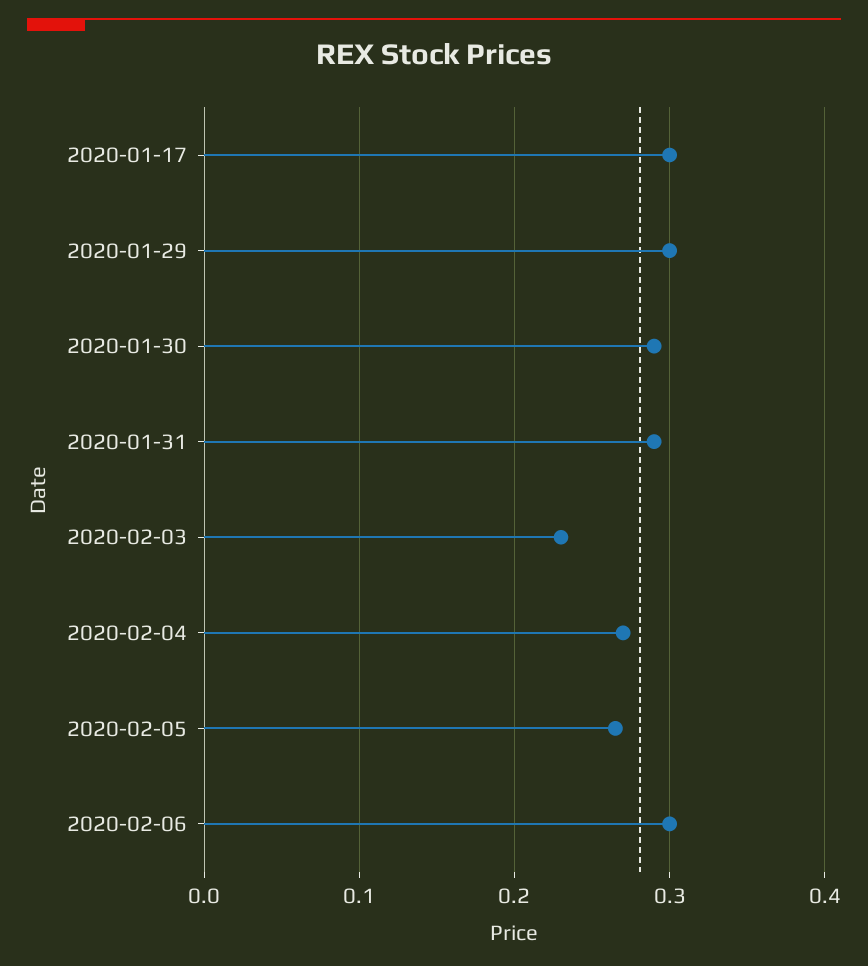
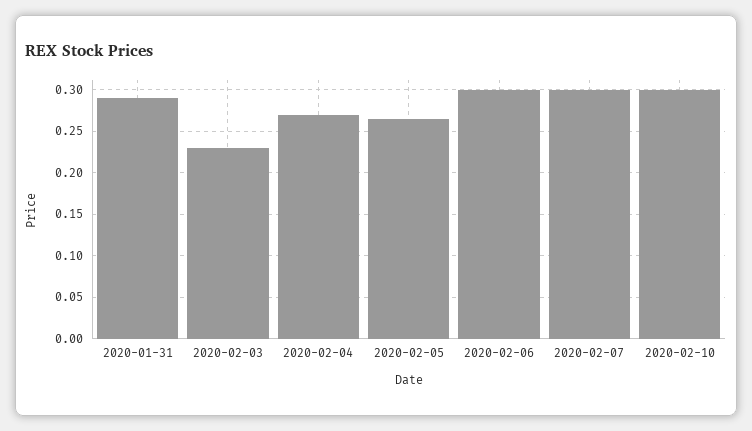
2020-01-17: 0.3 -> none
2020-01-29: 0.3 -> none
2020-01-30: 0.29 -> none
2020-02-07: none -> 0.3
2020-02-10: none -> 0.3

